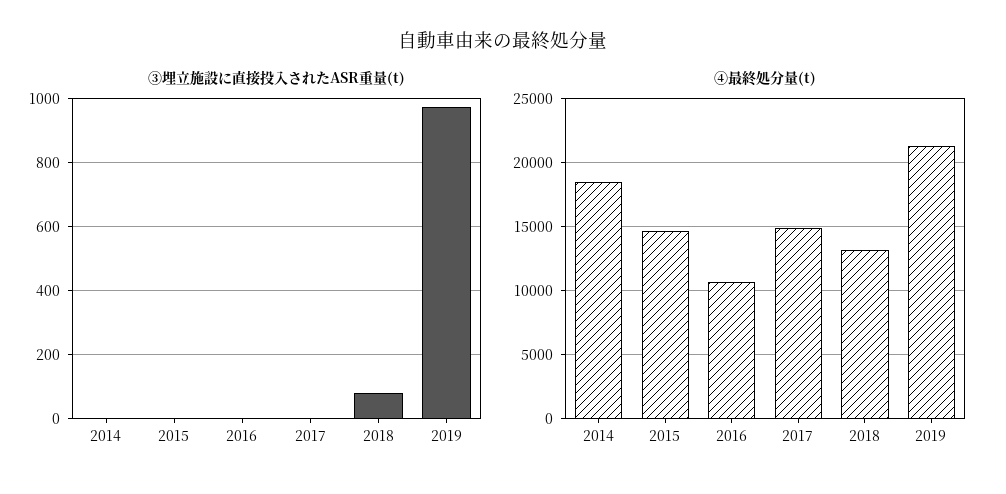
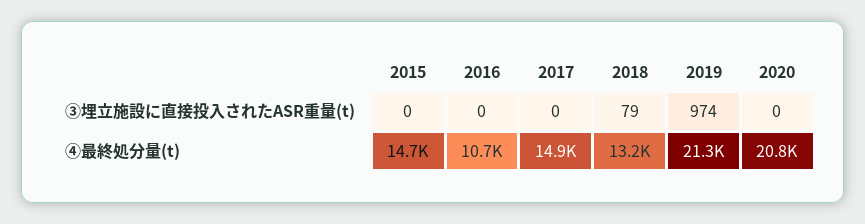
③埋立施設に直接投入されたASR重量(t), 2014: 0 -> none
④最終処分量(t), 2014: 18500 -> none
③埋立施設に直接投入されたASR重量(t), 2020: none -> 0
④最終処分量(t), 2020: none -> 20800

